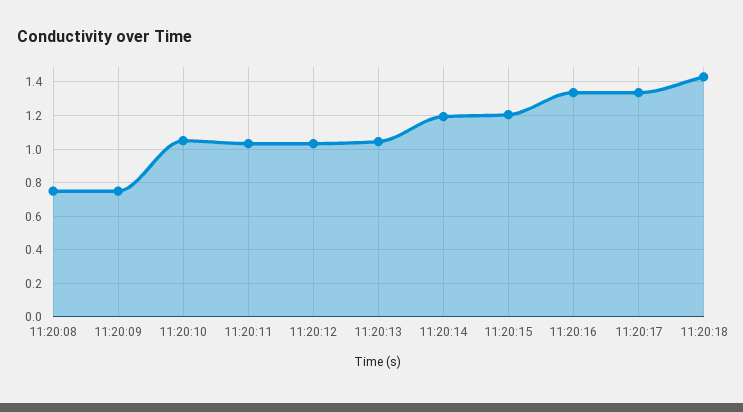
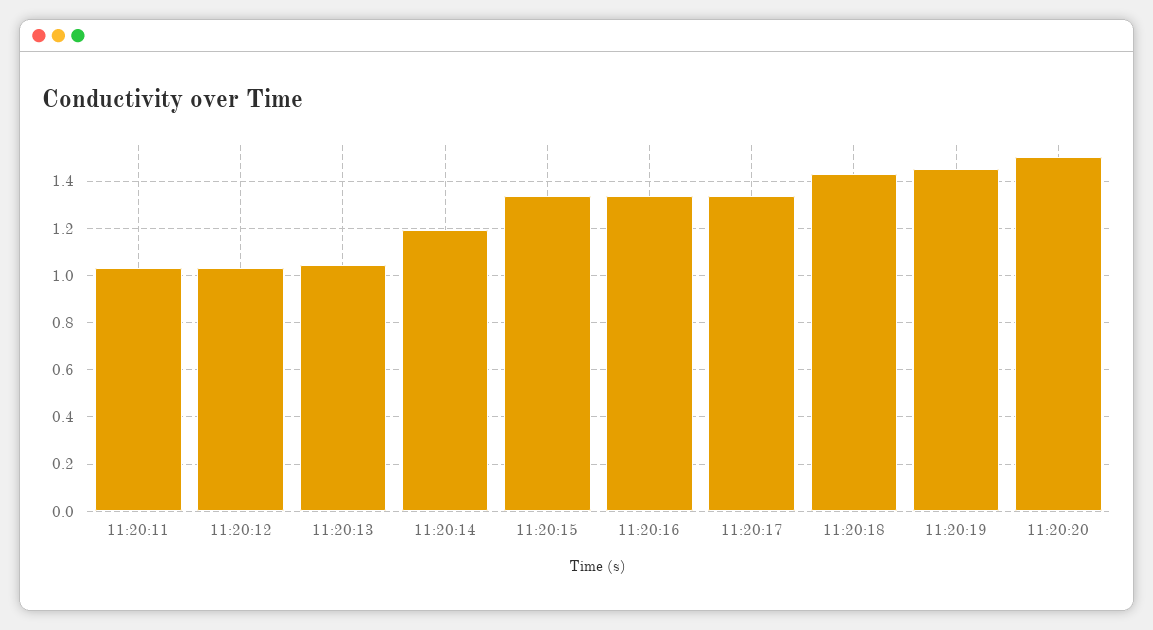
11:20:08: 0.75 -> none
11:20:09: 0.75 -> none
11:20:10: 1.05 -> none
11:20:15: 1.2 -> 1.35
11:20:19: none -> 1.45
11:20:20: none -> 1.5

